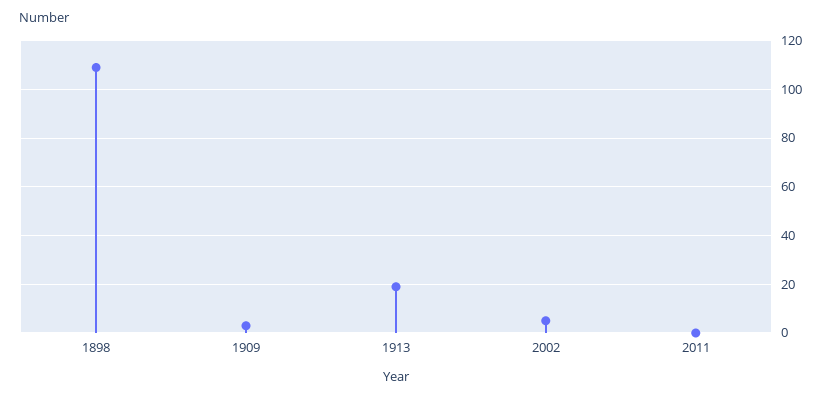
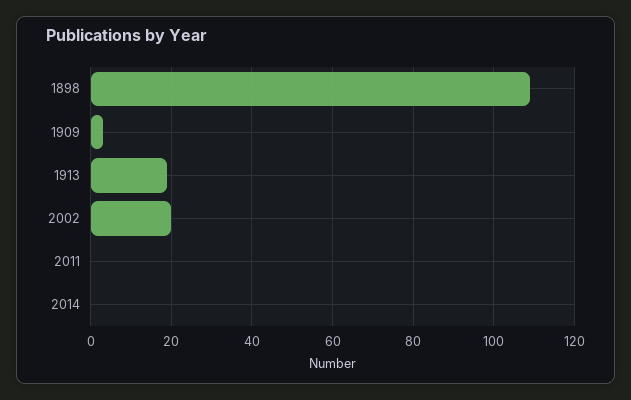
2002: 5 -> 20
2014: none -> 0

